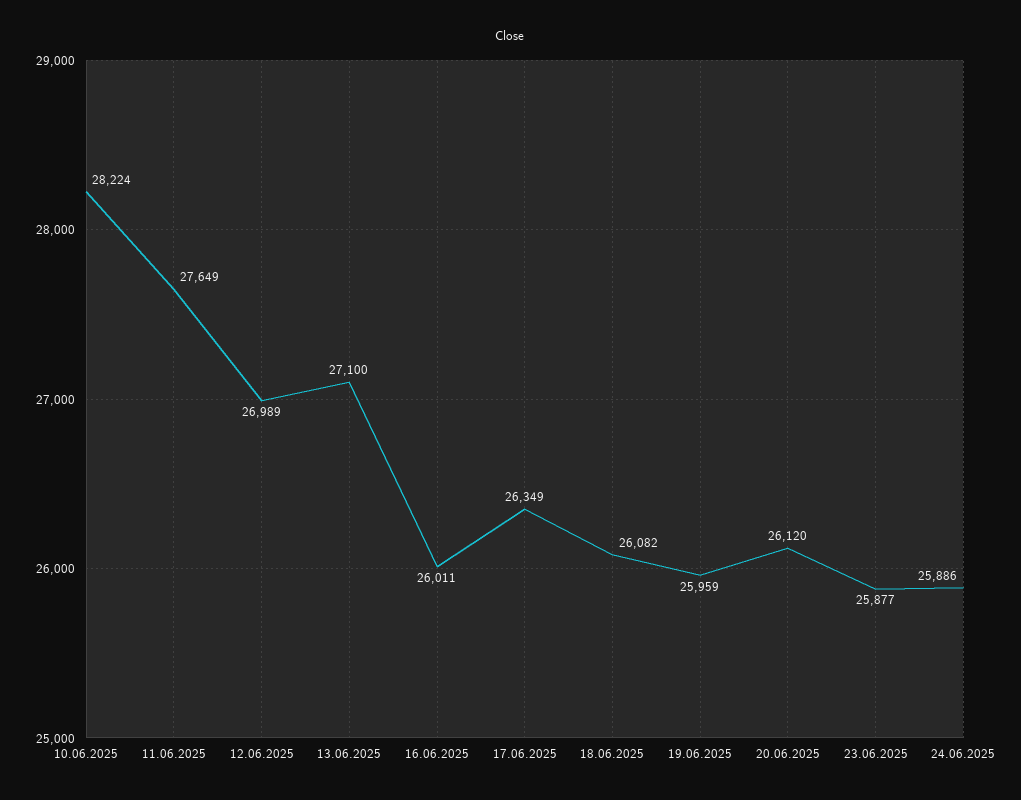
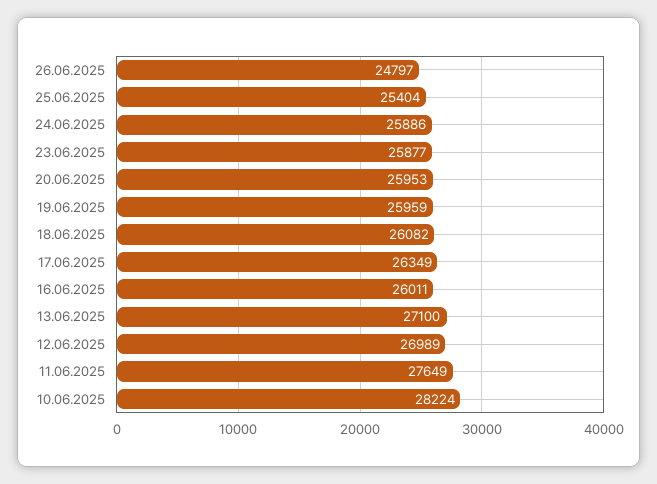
20.06.2025: 26120 -> 25953
26.06.2025: none -> 24797
25.06.2025: none -> 25404

